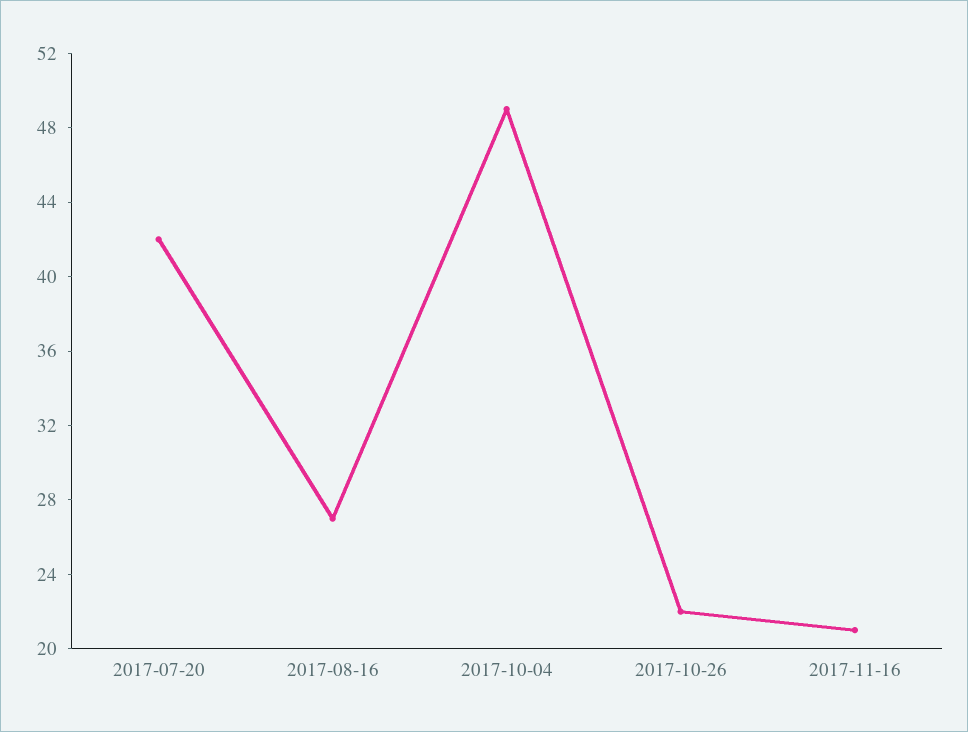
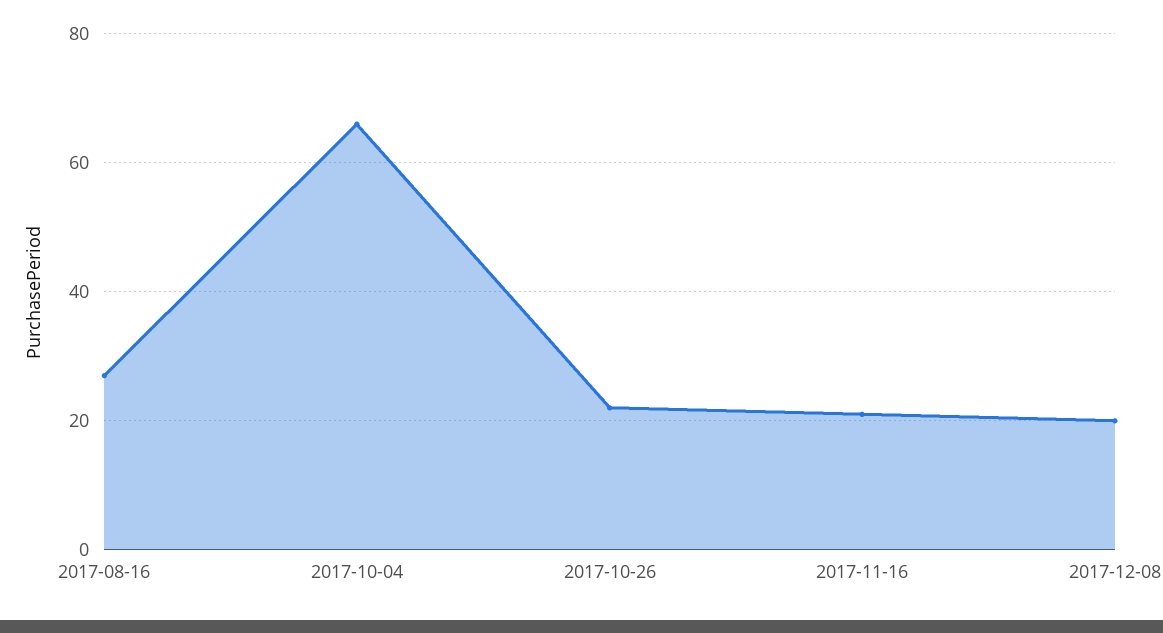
2017-07-20: 42 -> none
2017-10-04: 49 -> 65
2017-12-08: none -> 20

